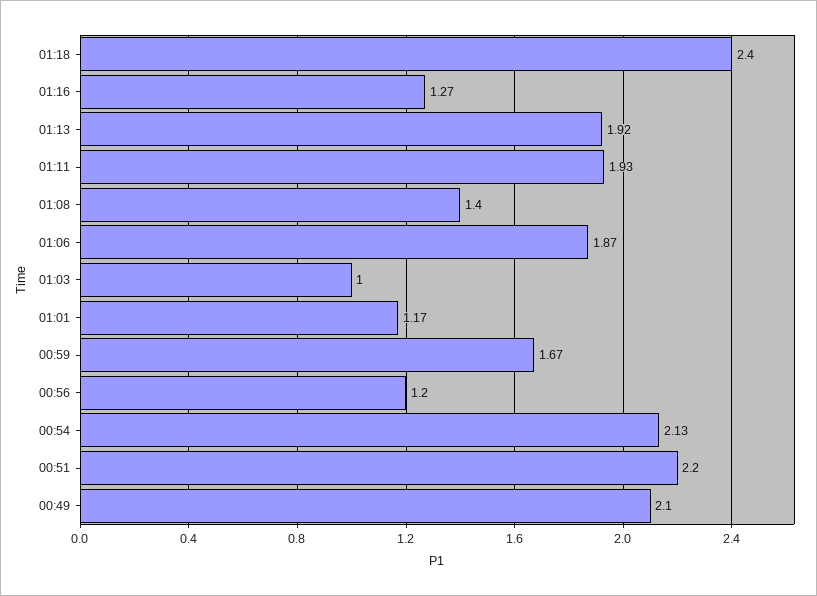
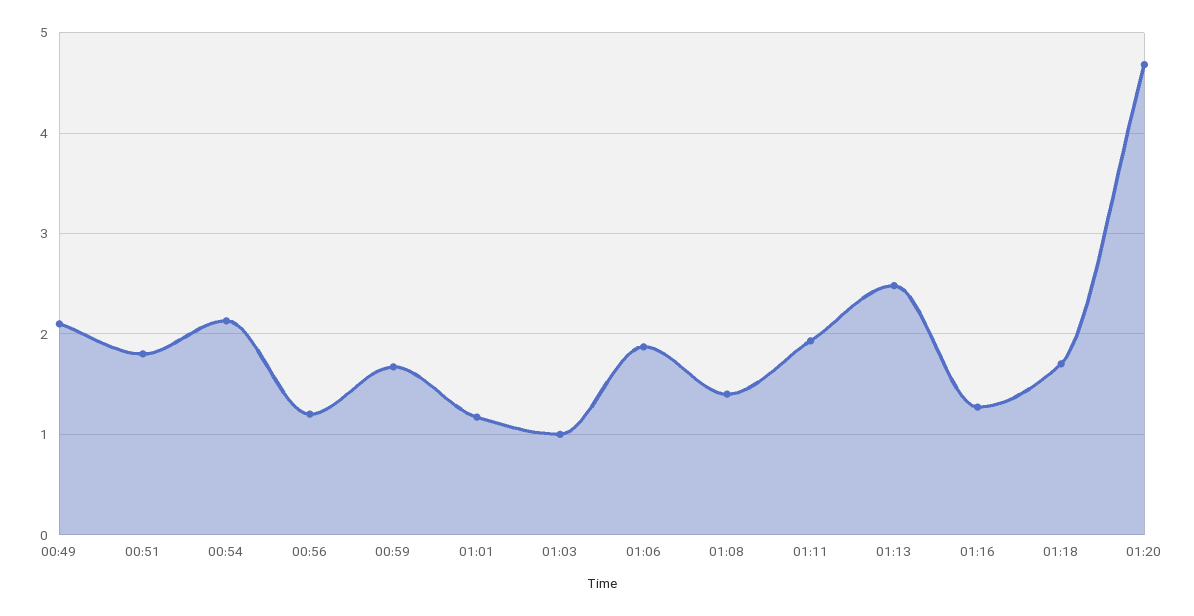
01:18: 2.4 -> 1.7
01:13: 1.92 -> 2.5
00:51: 2.2 -> 1.8
01:20: none -> 4.7

